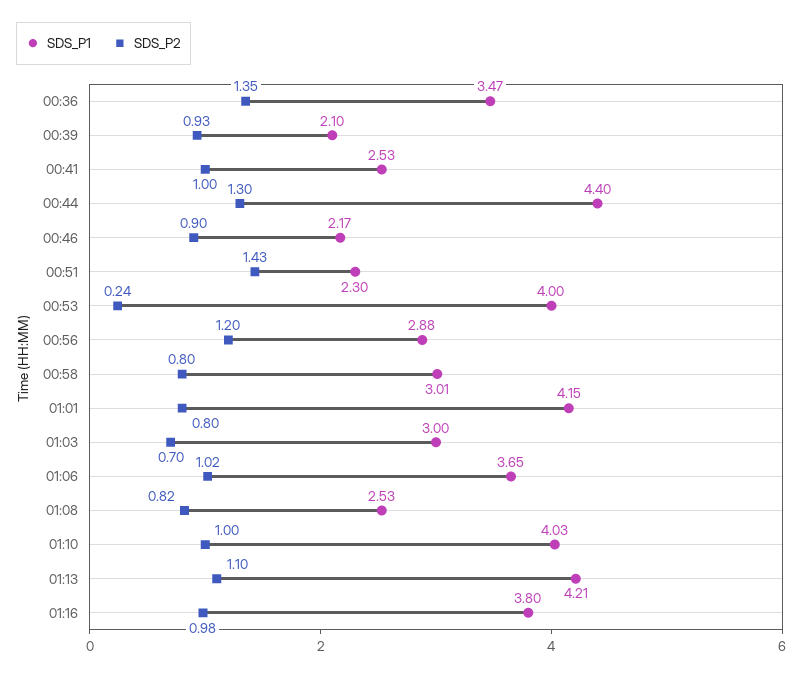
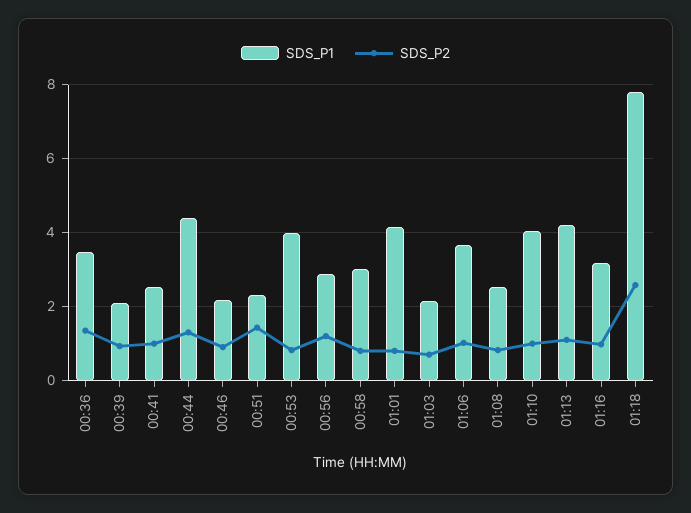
SDS_P2, 00:53: 0.24 -> 0.8
SDS_P1, 01:03: 3 -> 2.2
SDS_P1, 01:16: 3.8 -> 3.2
SDS_P1, 01:18: none -> 7.8
SDS_P2, 01:18: none -> 2.6

